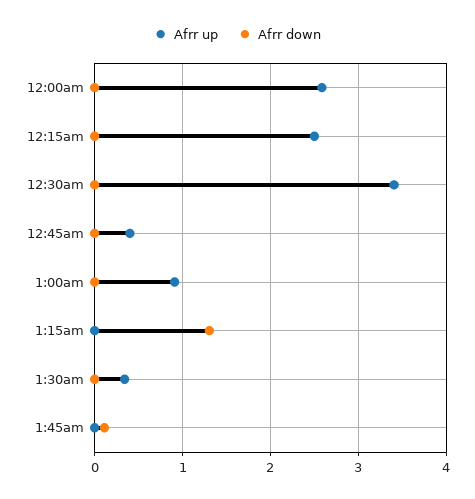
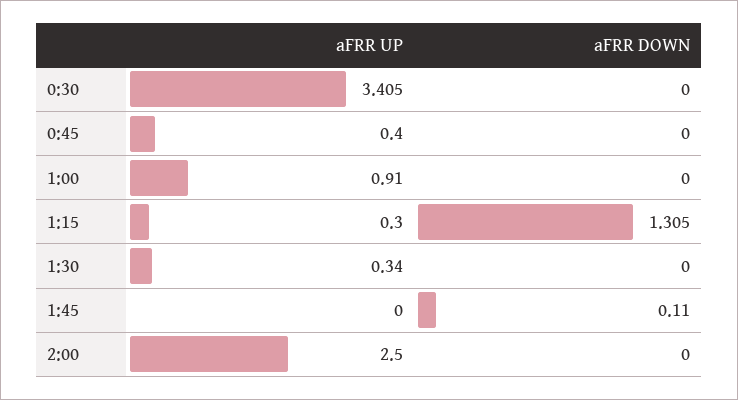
Afrr up, 12:00am: 2.6 -> none
Afrr down, 12:00am: 0 -> none
Afrr up, 12:15am: 2.5 -> none
Afrr down, 12:15am: 0 -> none
Afrr up, 1:15am: 0 -> 0.3
Afrr up, 2:00: none -> 2.5
Afrr down, 2:00: none -> 0

